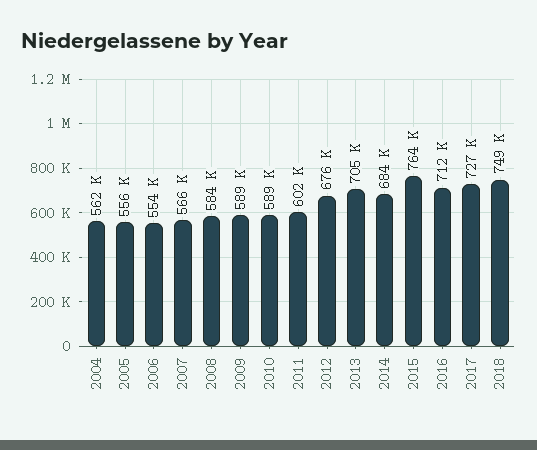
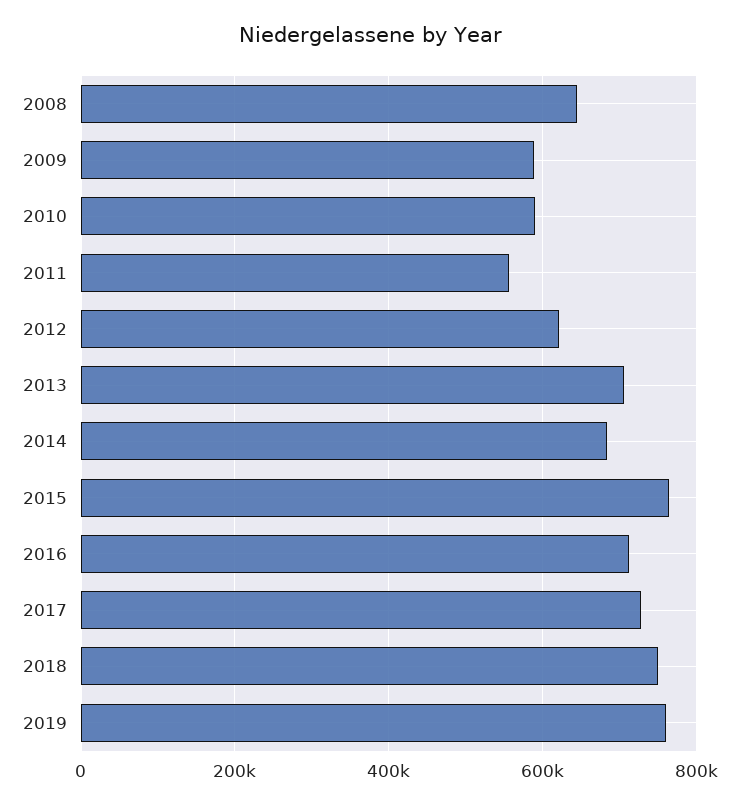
2004: 562000 -> none
2005: 556000 -> none
2006: 554000 -> none
2007: 566000 -> none
2008: 584000 -> 640000
2011: 602000 -> 560000
2012: 676000 -> 620000
2019: none -> 760000

